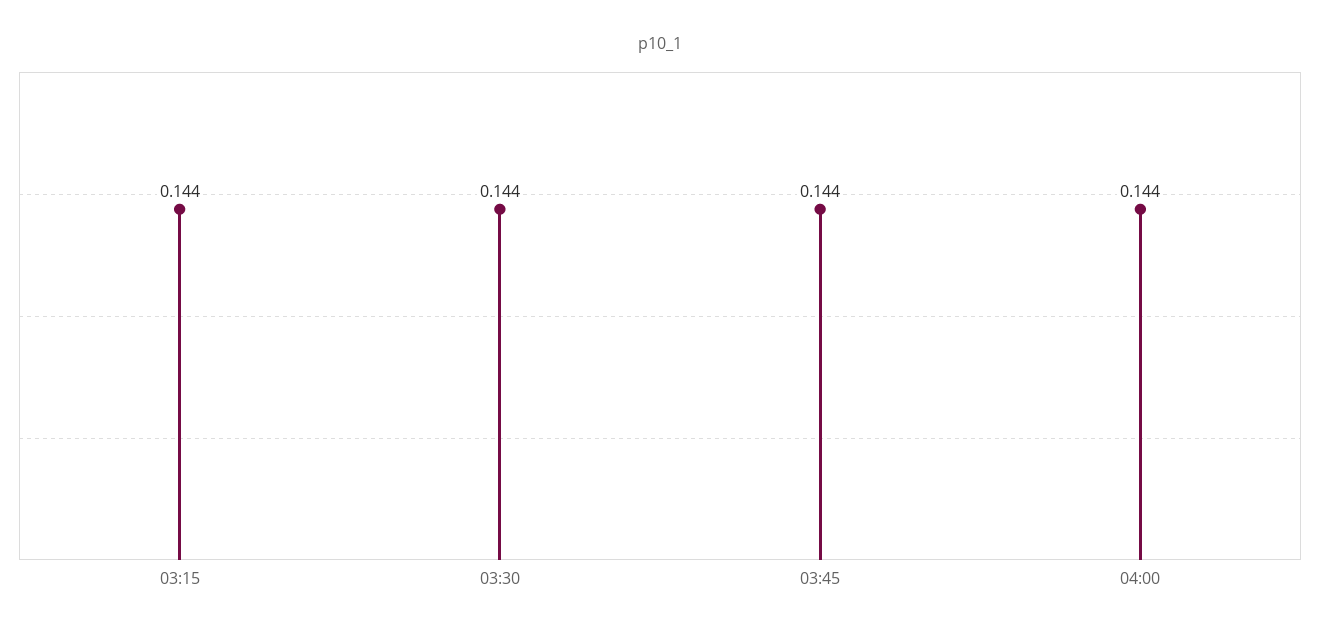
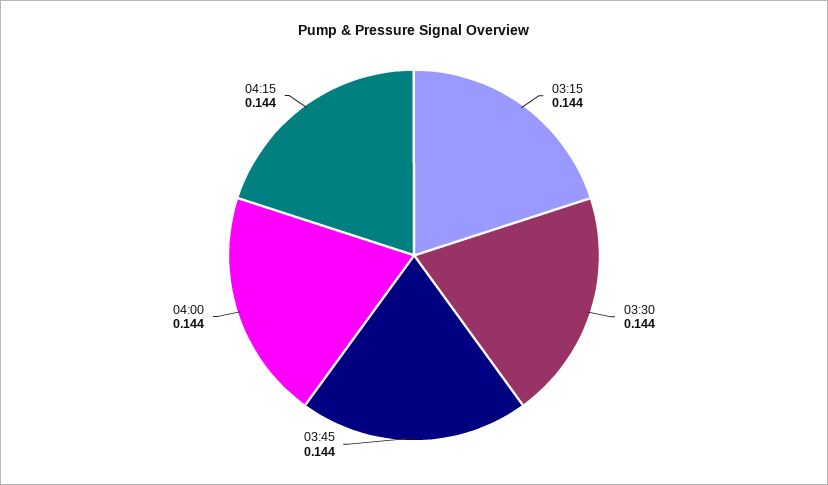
04:15: none -> 0.144

